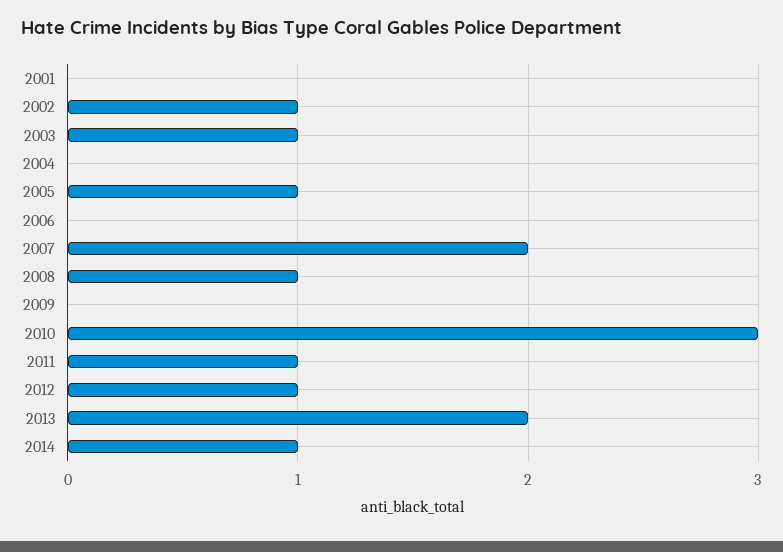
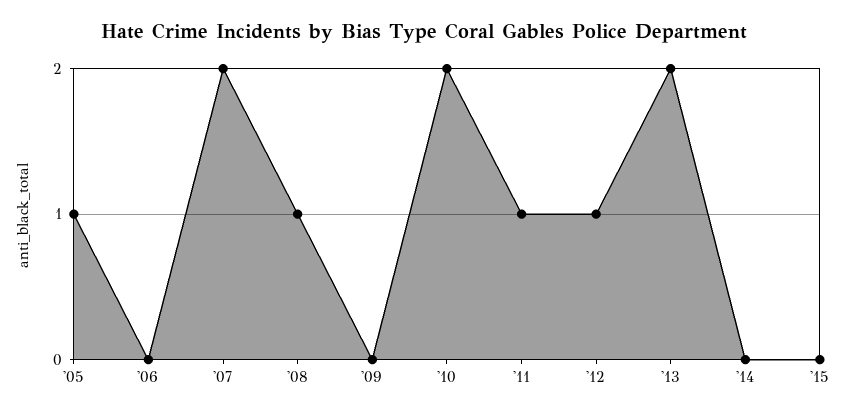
2001: 0 -> none
2002: 1 -> none
2003: 1 -> none
2004: 0 -> none
2010: 3 -> 2
2014: 1 -> 0
'15: none -> 0

